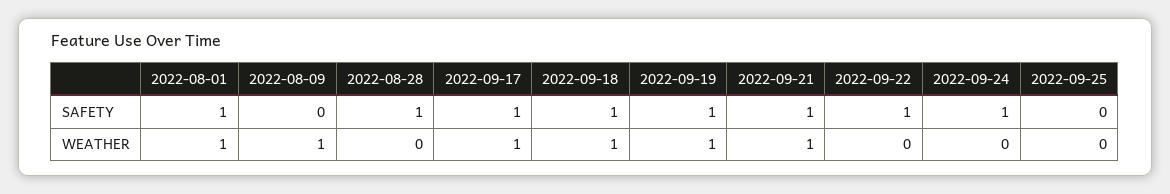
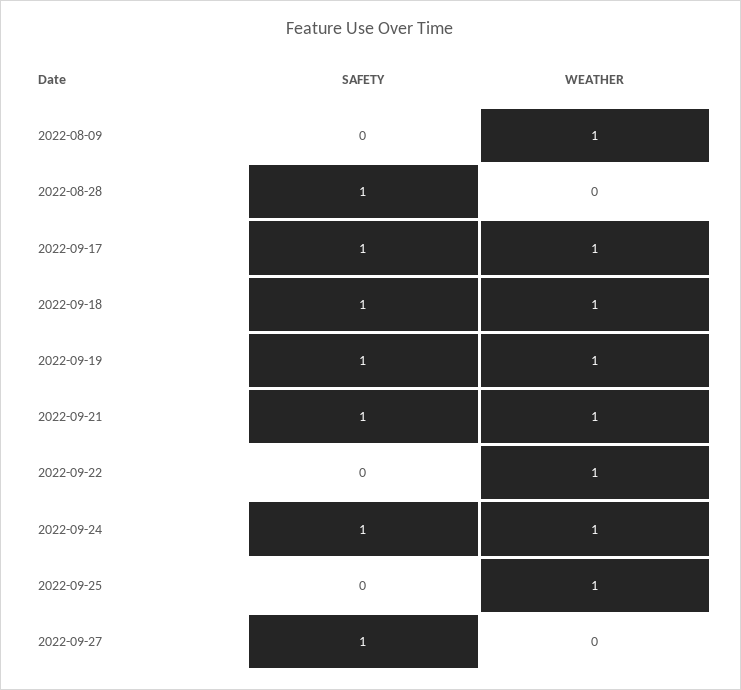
2022-08-01, SAFETY: 1 -> none
2022-09-22, SAFETY: 1 -> 0
2022-08-01, WEATHER: 1 -> none
2022-09-22, WEATHER: 0 -> 1
2022-09-24, WEATHER: 0 -> 1
2022-09-25, WEATHER: 0 -> 1
2022-09-27, SAFETY: none -> 1
2022-09-27, WEATHER: none -> 0

